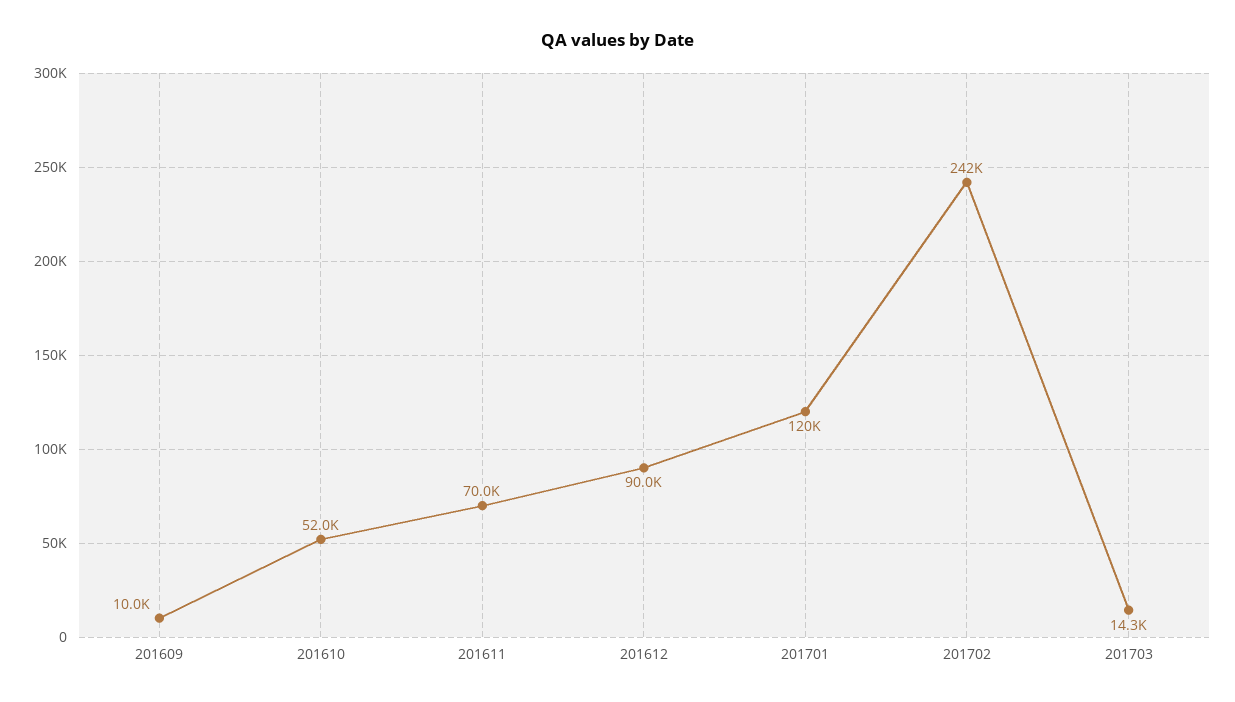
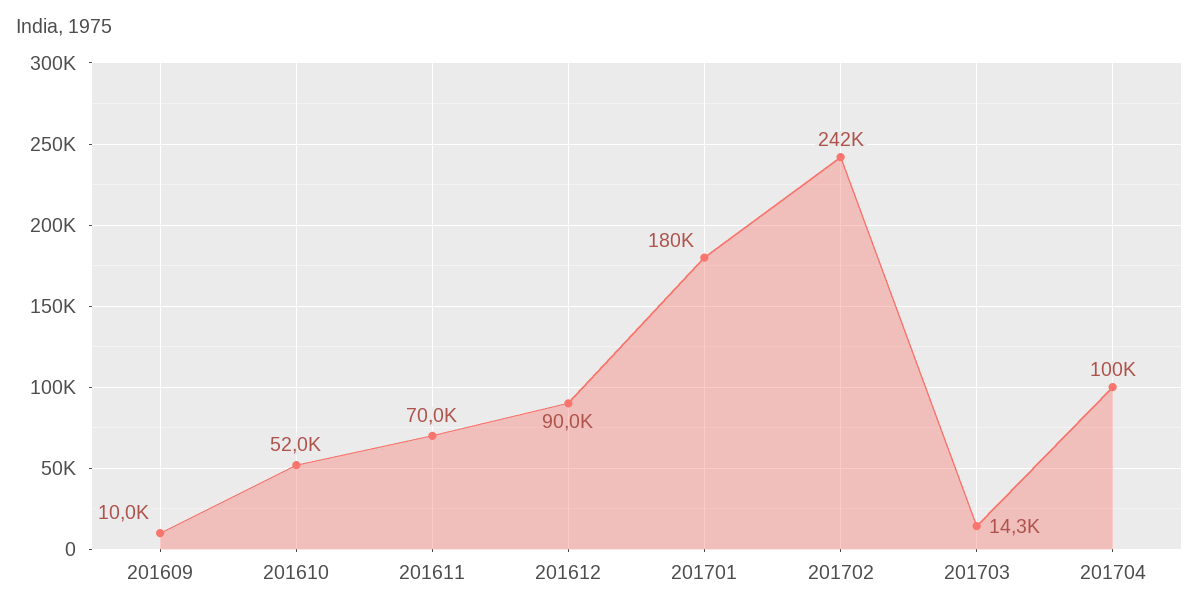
201701: 120000 -> 180000
201704: none -> 100000

